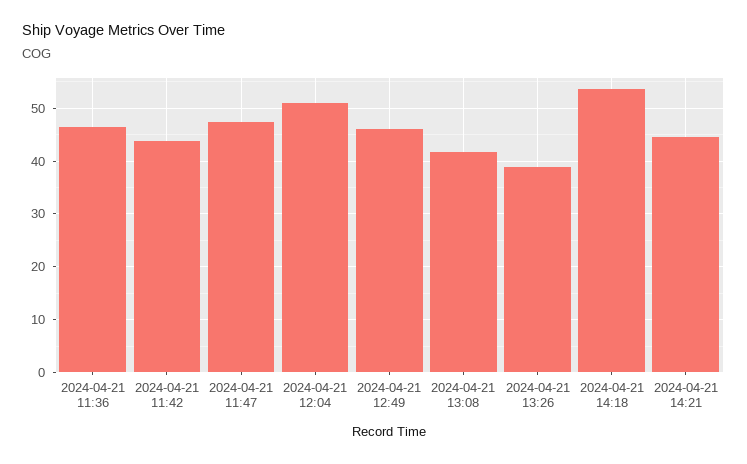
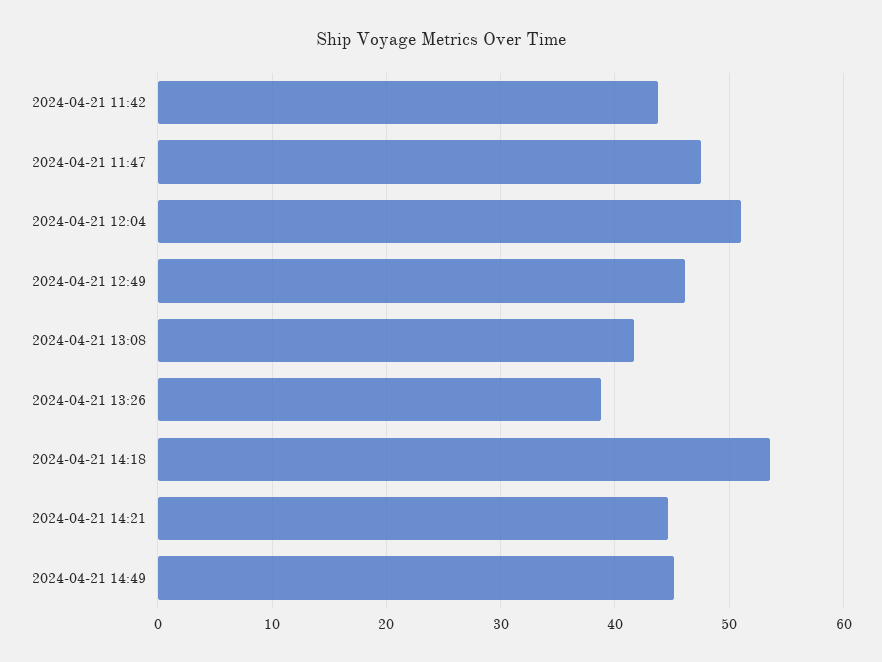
2024-04-21 11:36: 46 -> none
2024-04-21 14:49: none -> 45

